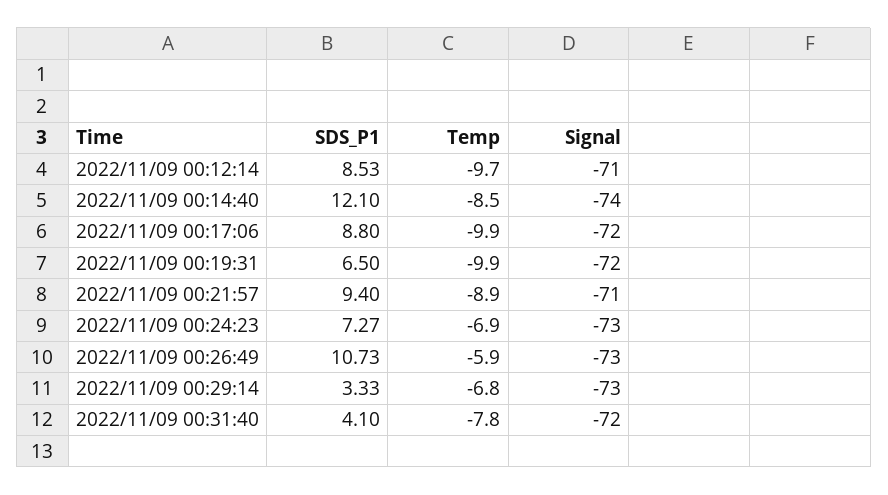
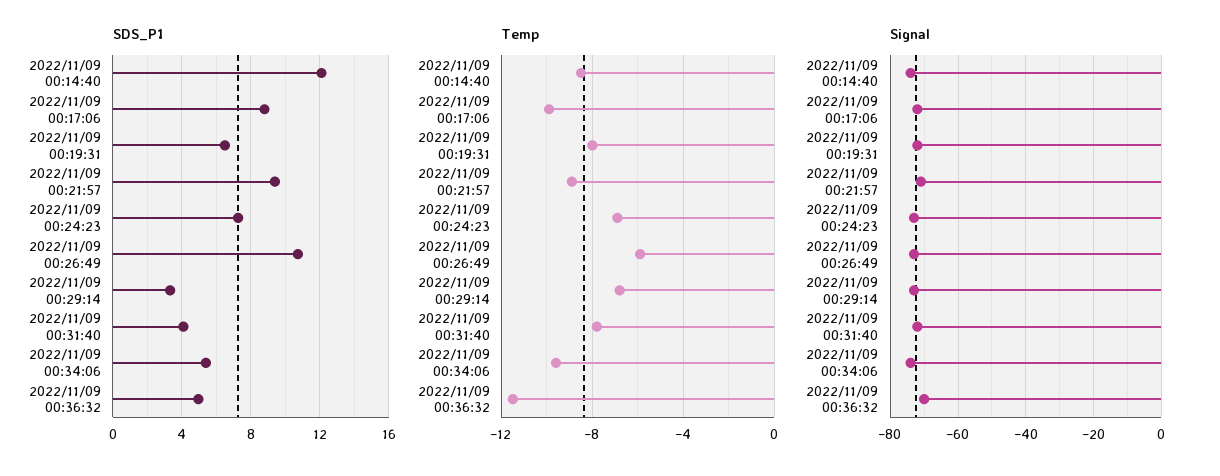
SDS_P1, 2022/11/09 00:12:14: 8.53 -> none
Temp, 2022/11/09 00:12:14: -9.7 -> none
Signal, 2022/11/09 00:12:14: -71 -> none
Temp, 2022/11/09 00:19:31: -9.9 -> -8
SDS_P1, 2022/11/09 00:34:06: none -> 5.5
SDS_P1, 2022/11/09 00:36:32: none -> 5
Temp, 2022/11/09 00:34:06: none -> -9.5
Temp, 2022/11/09 00:36:32: none -> -11.5
Signal, 2022/11/09 00:34:06: none -> -75
Signal, 2022/11/09 00:36:32: none -> -70

